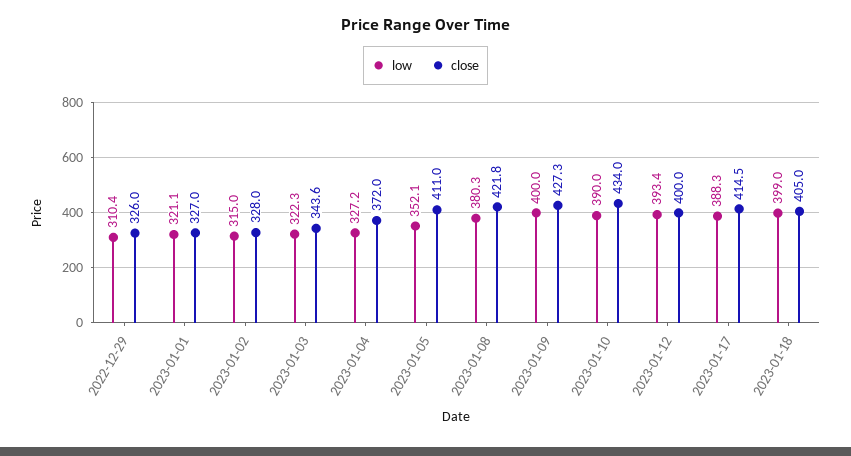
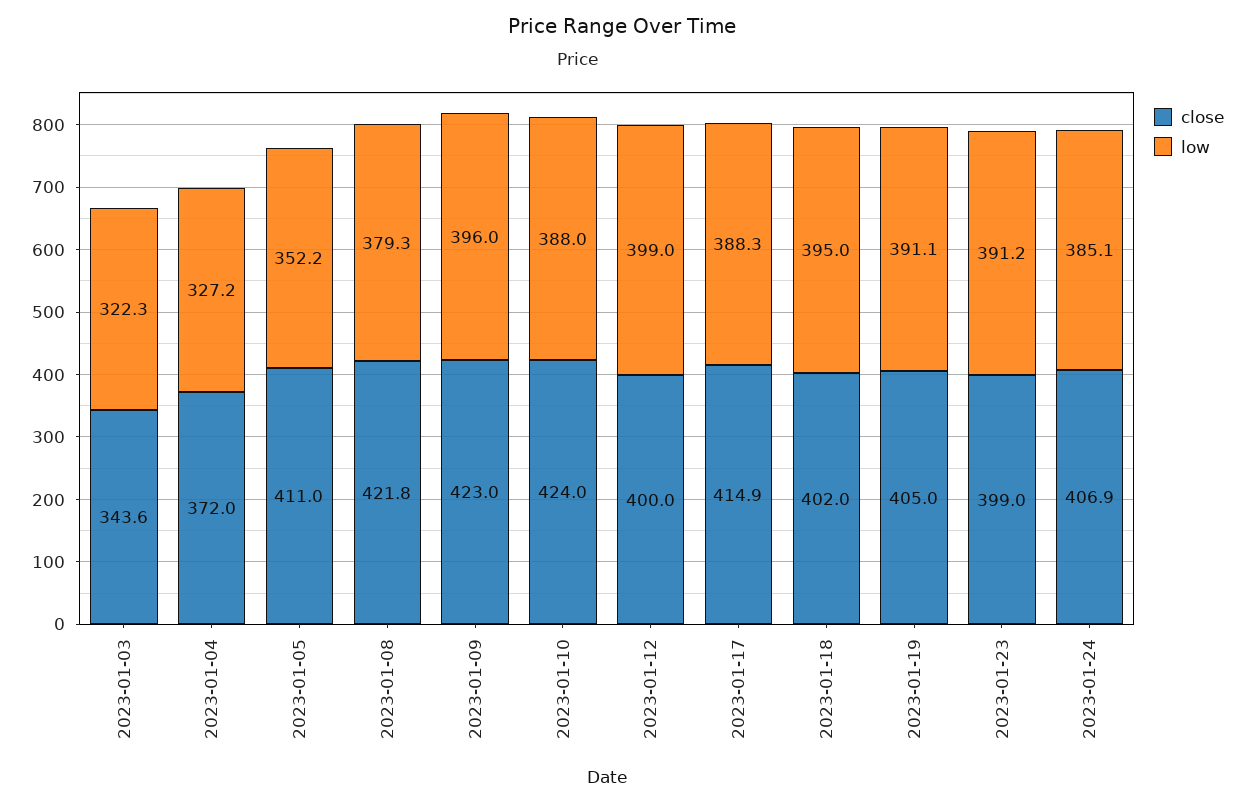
low, 2022-12-29: 310.4 -> none
close, 2022-12-29: 326 -> none
low, 2023-01-01: 321.1 -> none
close, 2023-01-01: 327 -> none
low, 2023-01-02: 315 -> none
close, 2023-01-02: 328 -> none
low, 2023-01-05: 352.1 -> 352.2
low, 2023-01-08: 380.3 -> 379.3
low, 2023-01-09: 400 -> 396
close, 2023-01-09: 427.3 -> 423
low, 2023-01-10: 390 -> 388
close, 2023-01-10: 434 -> 424
low, 2023-01-12: 393.4 -> 399
close, 2023-01-17: 414.5 -> 414.9
low, 2023-01-18: 399 -> 395
close, 2023-01-18: 405 -> 402
close, 2023-01-19: none -> 405
low, 2023-01-19: none -> 391.1
close, 2023-01-23: none -> 399
low, 2023-01-23: none -> 391.2
close, 2023-01-24: none -> 406.9
low, 2023-01-24: none -> 385.1

